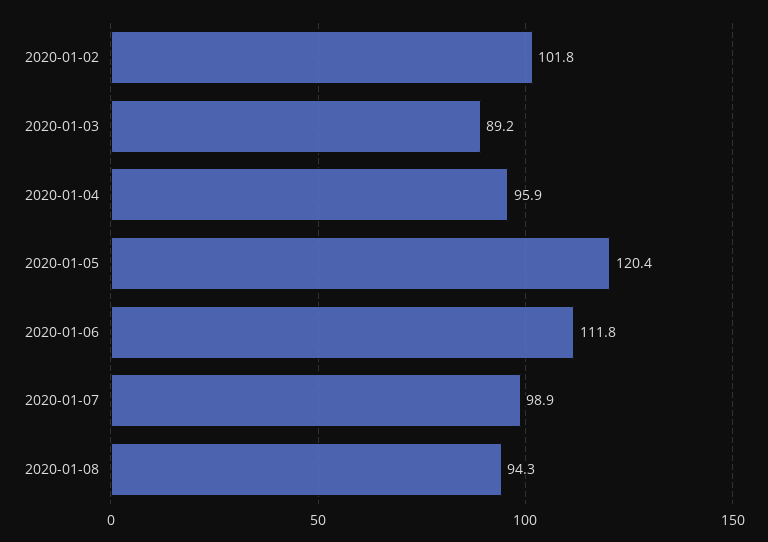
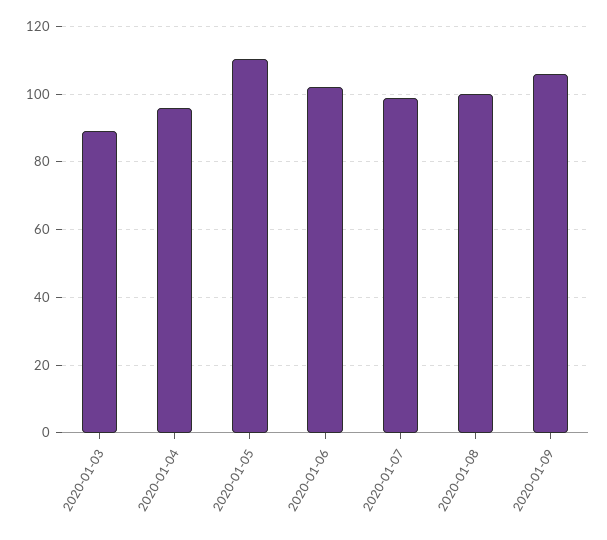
2020-01-02: 101.8 -> none
2020-01-05: 120.4 -> 110
2020-01-06: 111.8 -> 102
2020-01-08: 94.3 -> 100
2020-01-09: none -> 106

